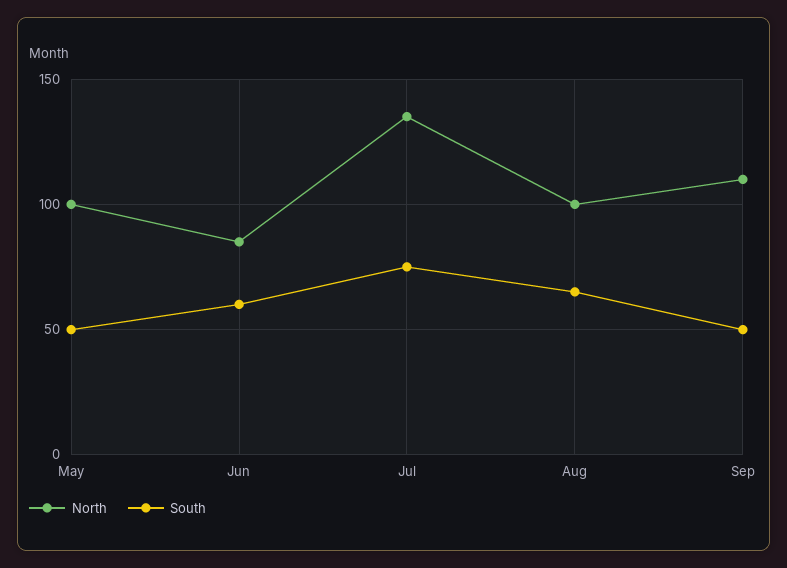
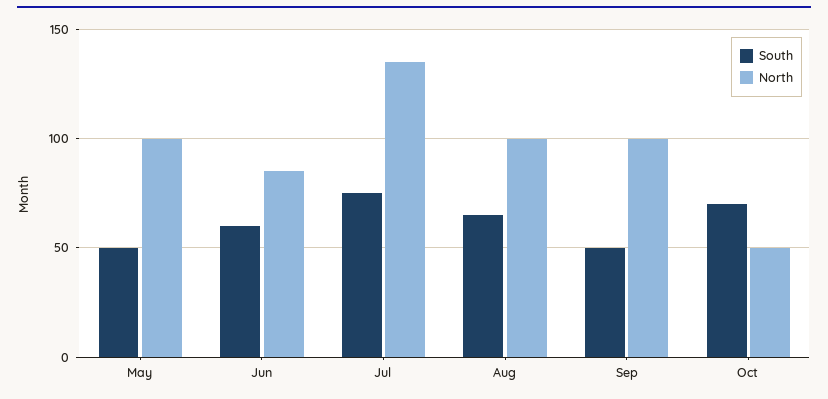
North, Sep: 110 -> 100
South, Oct: none -> 70
North, Oct: none -> 50

